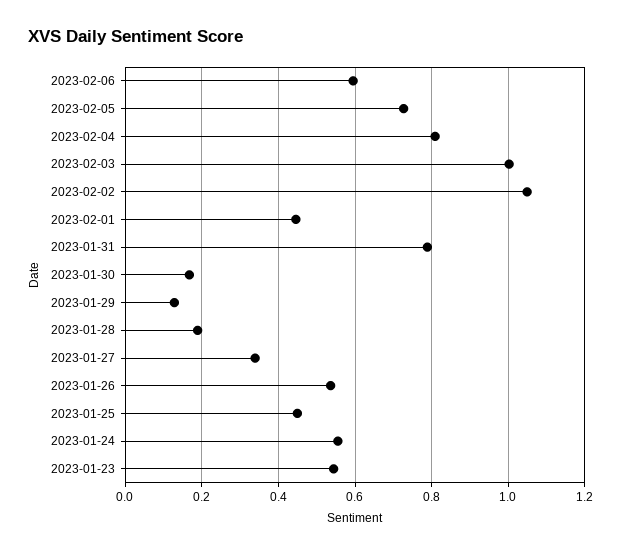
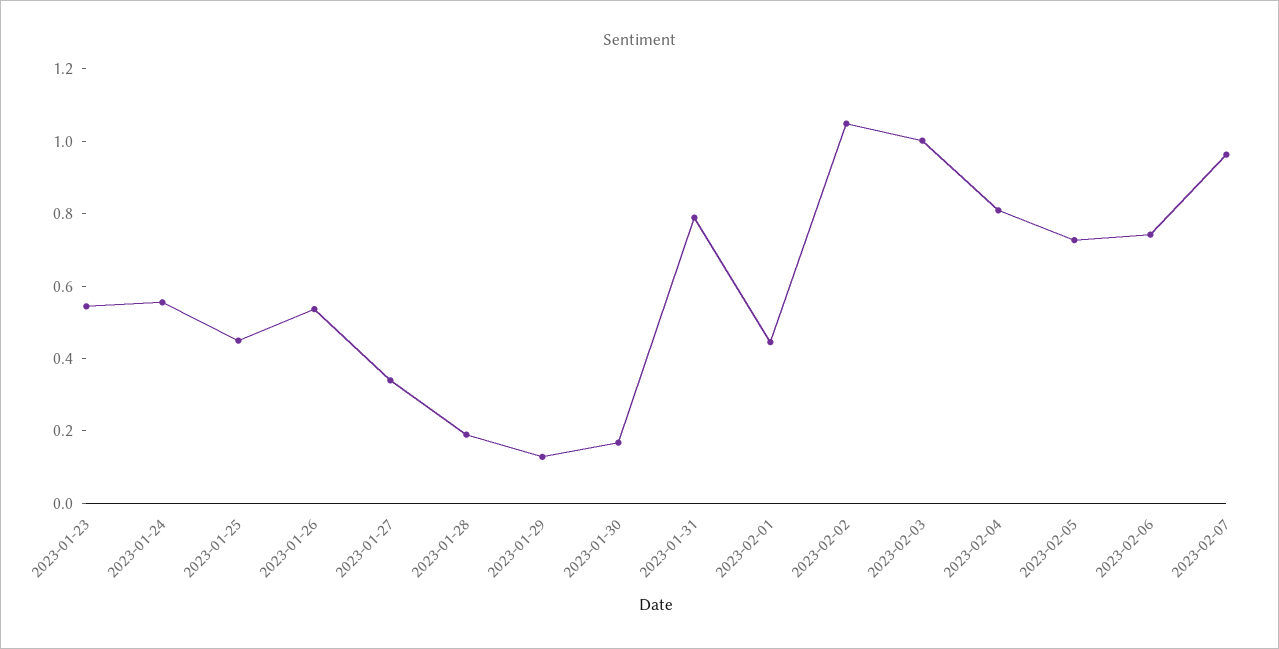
2023-02-06: 0.6 -> 0.75
2023-02-07: none -> 0.95

